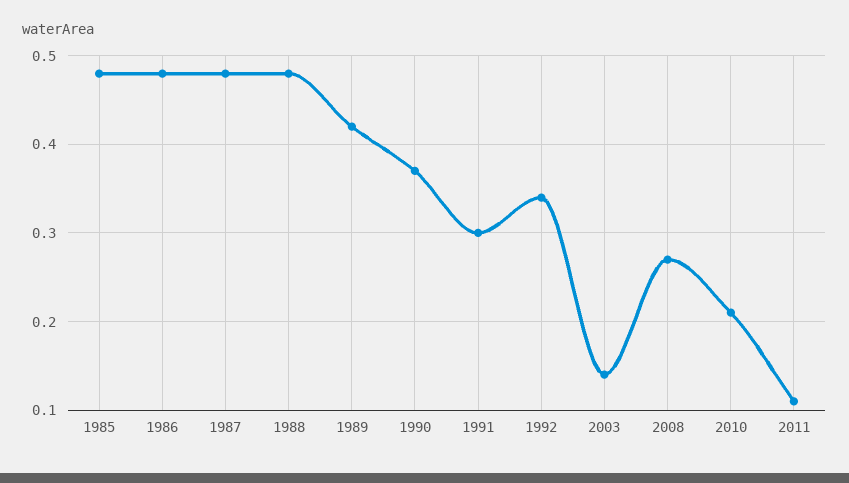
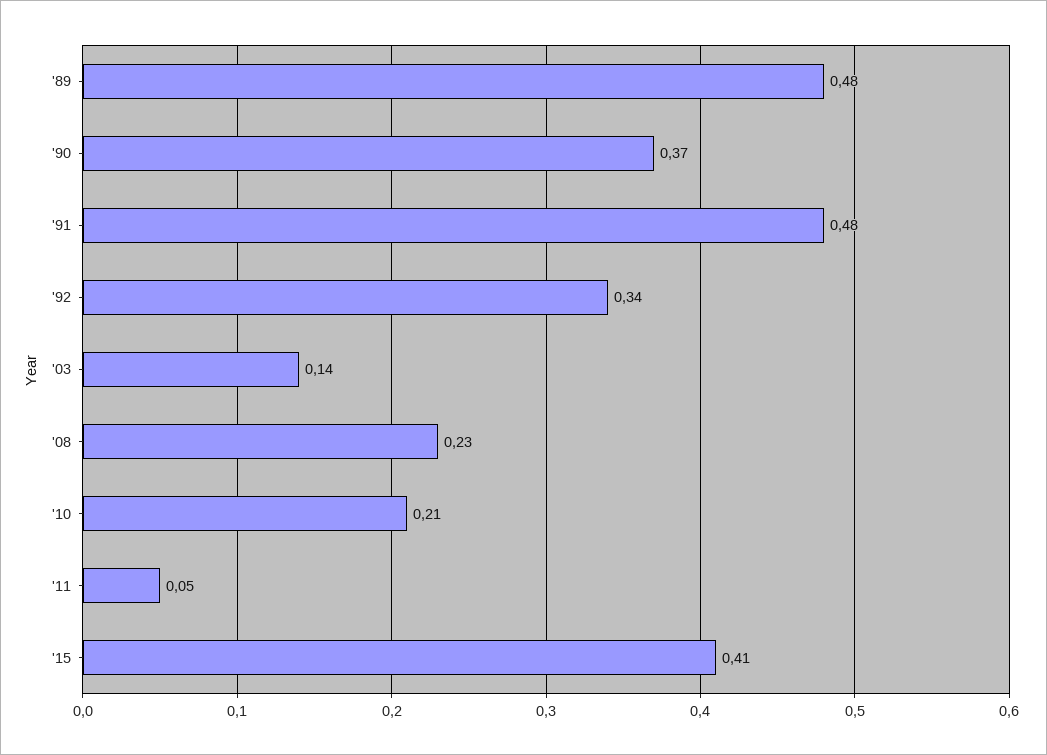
1985: 0.48 -> none
1986: 0.48 -> none
1987: 0.48 -> none
1988: 0.48 -> none
1989: 0.42 -> 0.48
1991: 0.3 -> 0.48
2008: 0.27 -> 0.23
2011: 0.11 -> 0.05
'15: none -> 0.41

